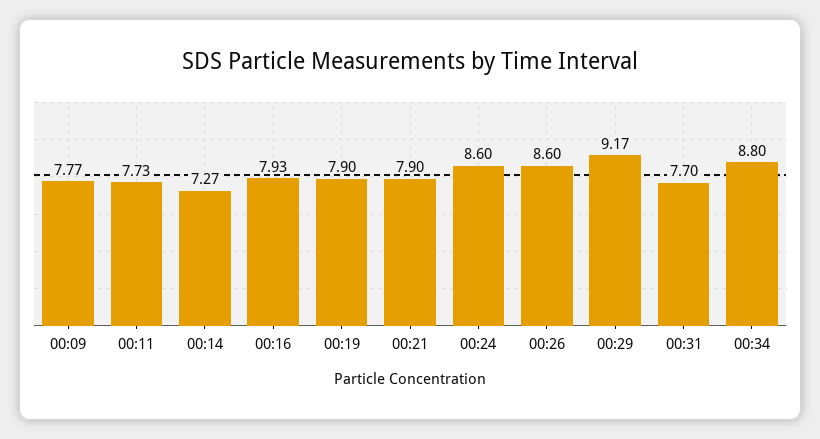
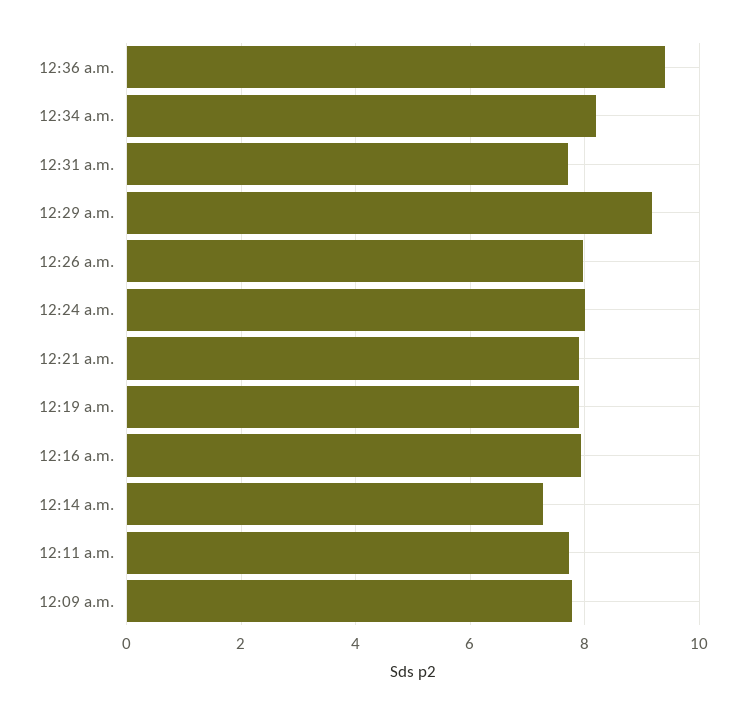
00:24: 8.6 -> 8
00:26: 8.6 -> 8
00:34: 8.8 -> 8.2
12:36 a.m.: none -> 9.4

